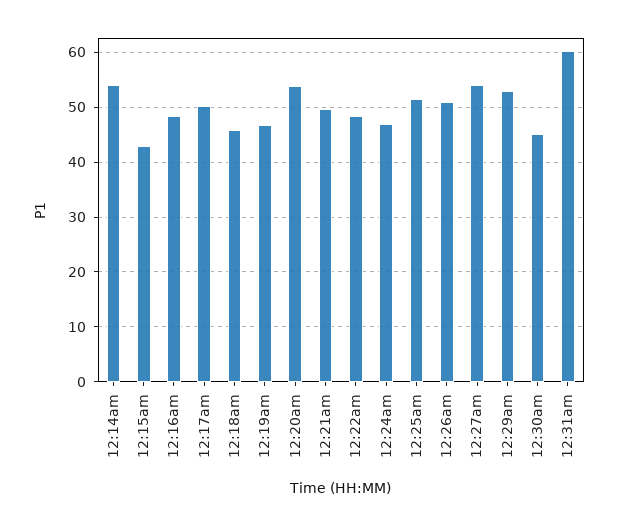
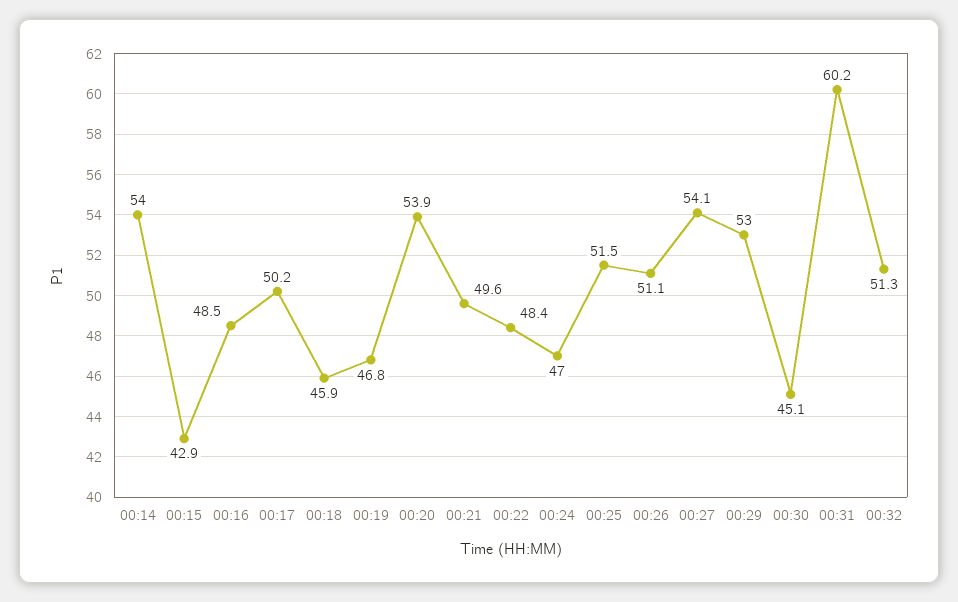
00:32: none -> 51.3

